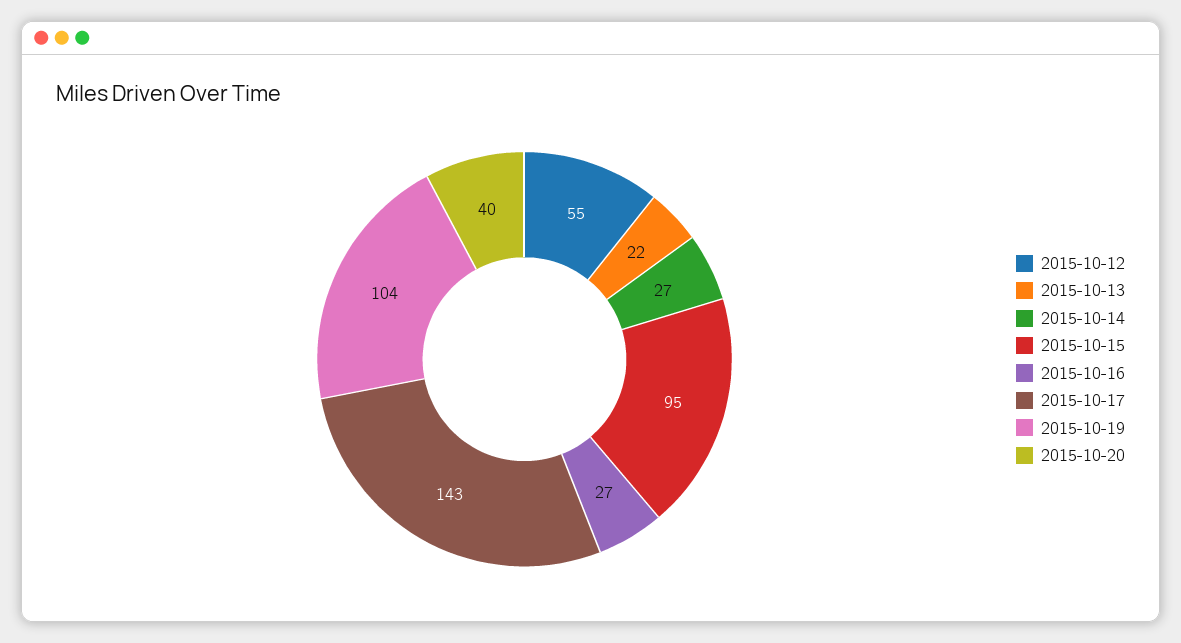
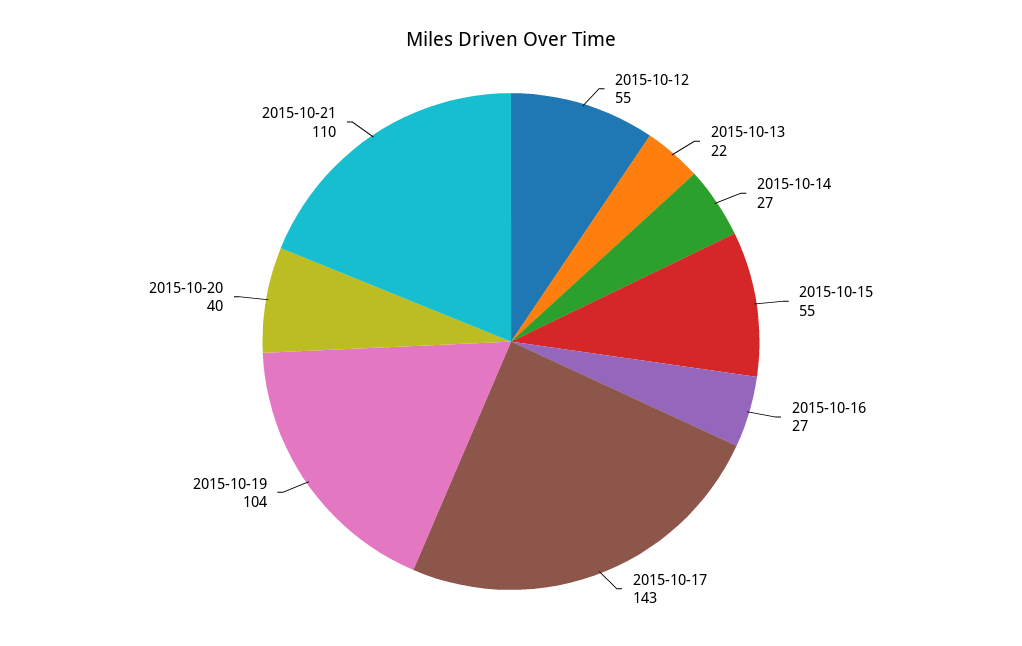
2015-10-15: 95 -> 55
2015-10-21: none -> 110

